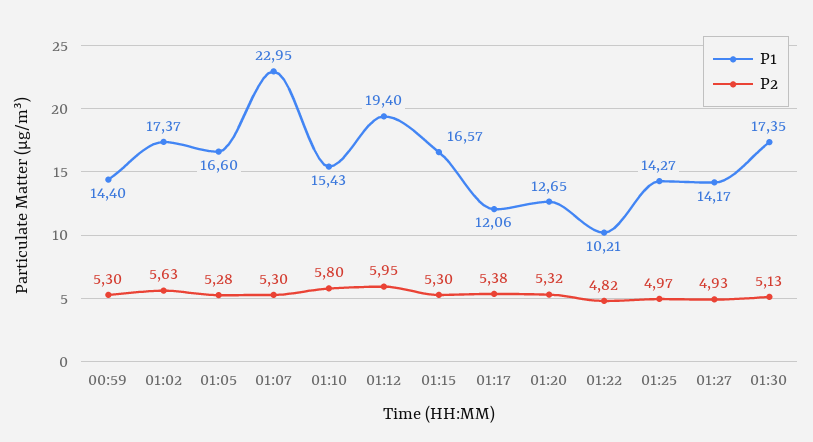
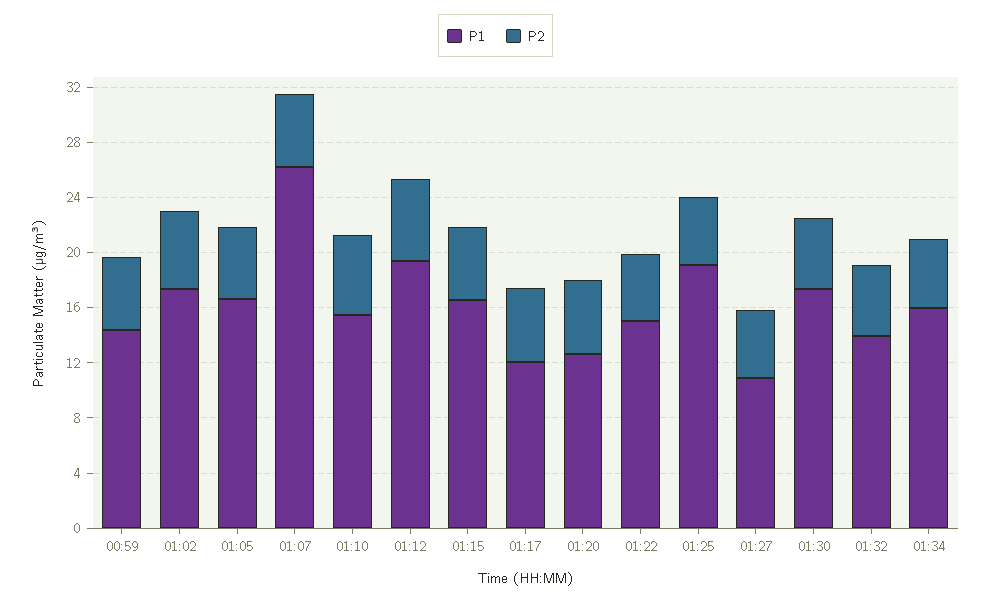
P1, 01:07: 22.95 -> 26
P1, 01:22: 10.21 -> 15
P1, 01:25: 14.27 -> 19
P1, 01:27: 14.17 -> 11
P1, 01:32: none -> 14
P2, 01:32: none -> 5
P1, 01:34: none -> 16
P2, 01:34: none -> 5

